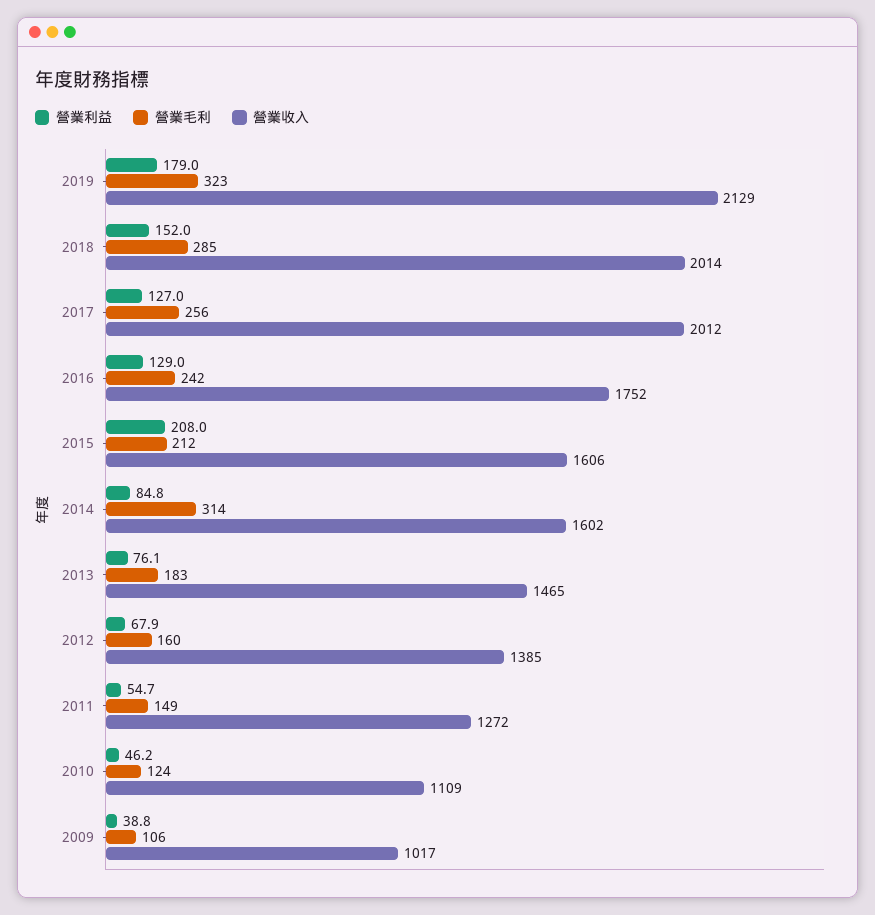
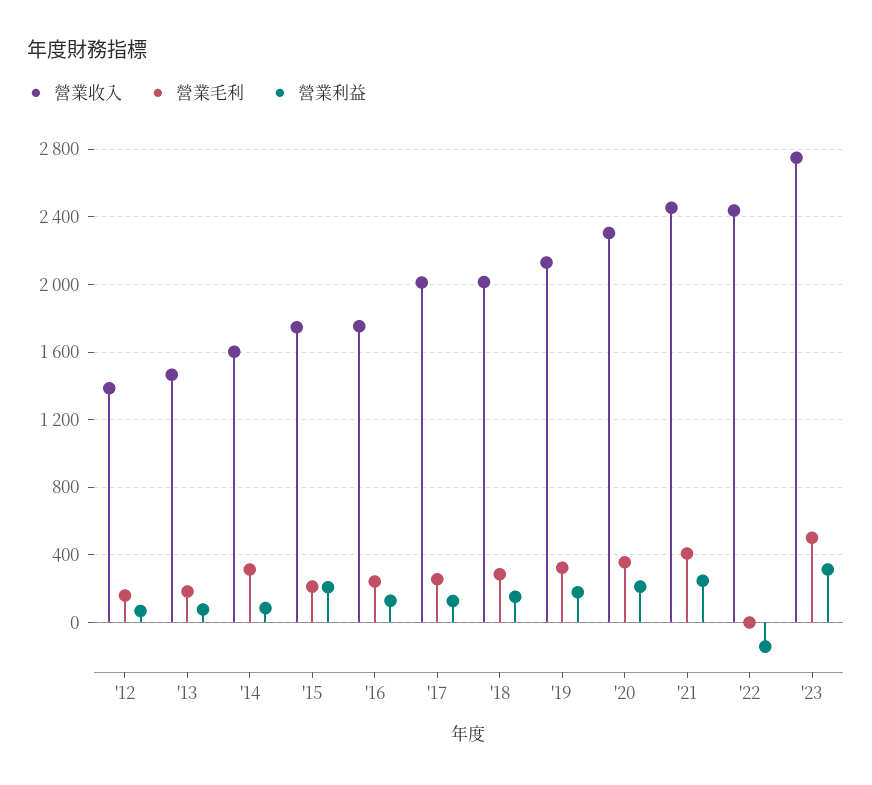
營業收入, 2015: 1606 -> 1750
營業利益, 2011: 54.7 -> none
營業毛利, 2011: 149 -> none
營業收入, 2011: 1272 -> none
營業利益, 2010: 46.2 -> none
營業毛利, 2010: 124 -> none
營業收入, 2010: 1109 -> none
營業利益, 2009: 38.8 -> none
營業毛利, 2009: 106 -> none
營業收入, 2009: 1017 -> none
營業收入, '20: none -> 2300
營業毛利, '20: none -> 350
營業利益, '20: none -> 200
營業收入, '21: none -> 2450
營業毛利, '21: none -> 400
營業利益, '21: none -> 250
營業收入, '22: none -> 2450
營業毛利, '22: none -> 0
營業利益, '22: none -> -150
營業收入, '23: none -> 2750
營業毛利, '23: none -> 500
營業利益, '23: none -> 300

